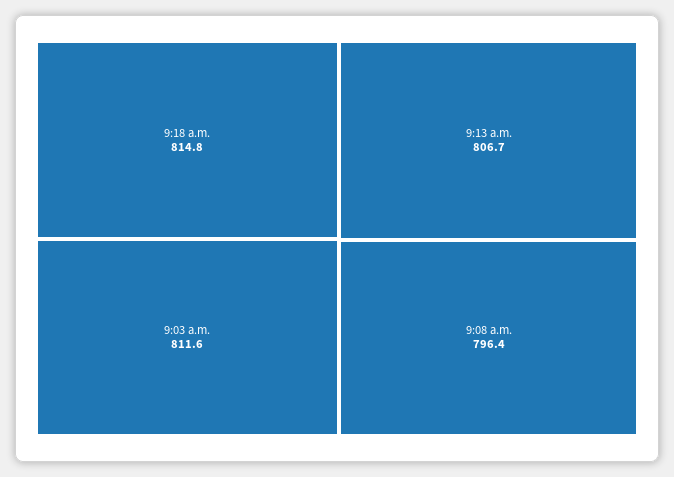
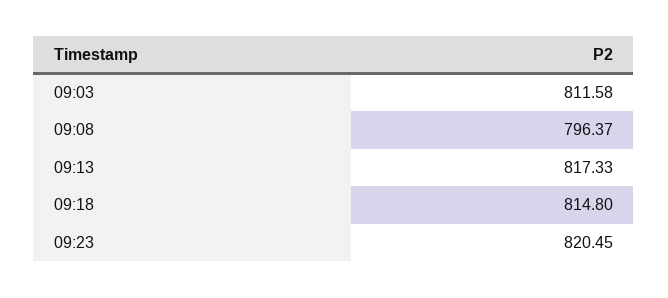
9:13 a.m.: 806.7 -> 817.33
09:23: none -> 820.45

